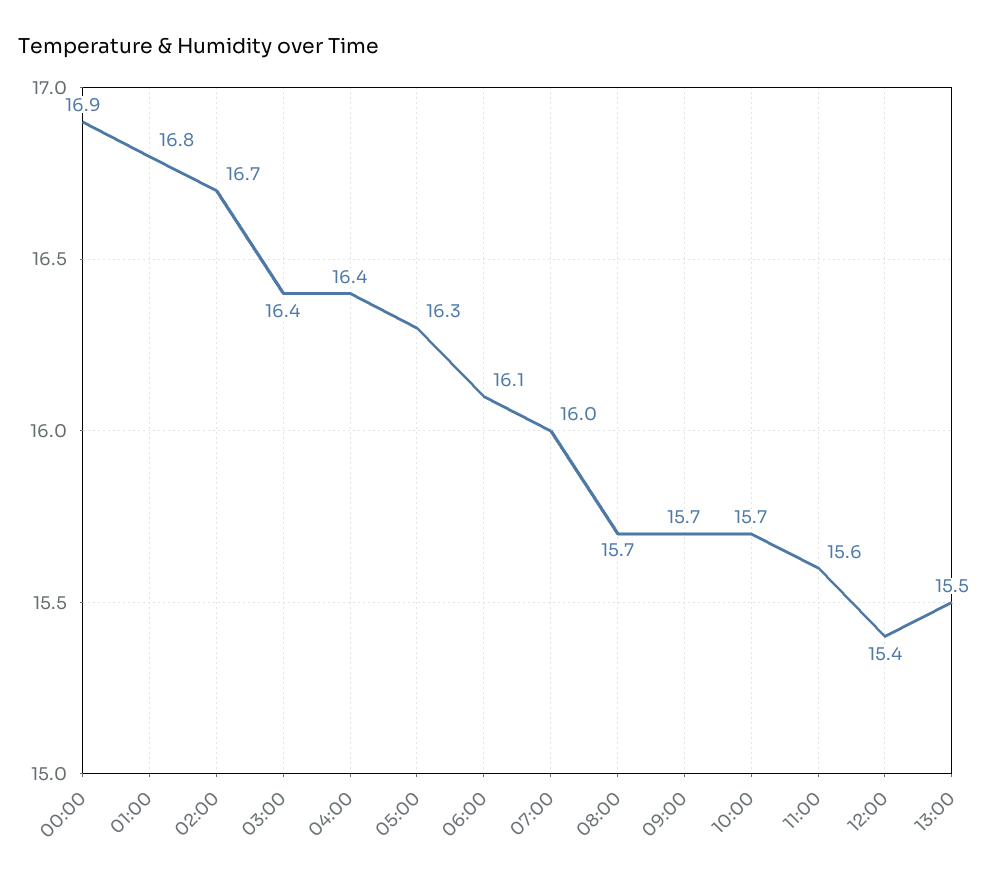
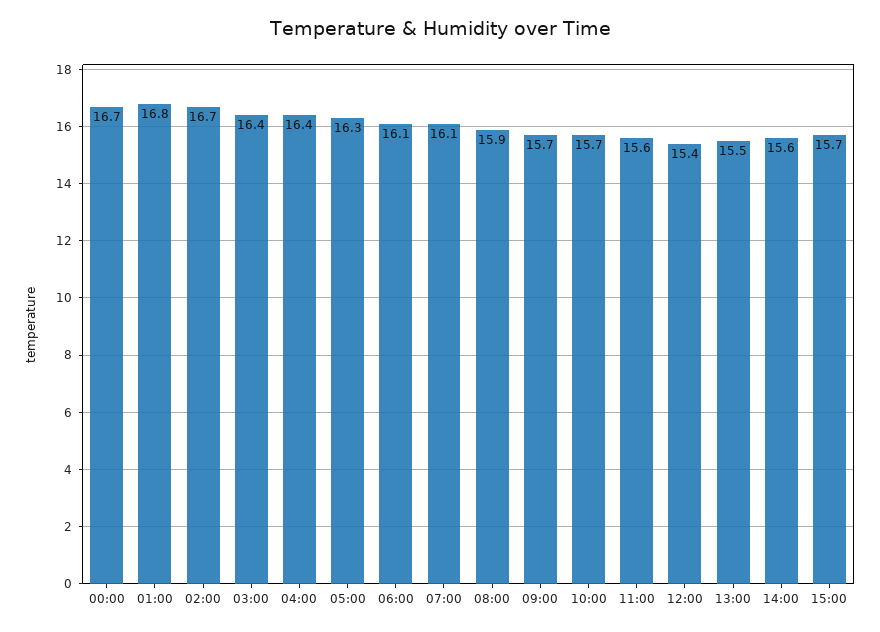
00:00: 16.9 -> 16.7
07:00: 16 -> 16.1
08:00: 15.7 -> 15.9
14:00: none -> 15.6
15:00: none -> 15.7

